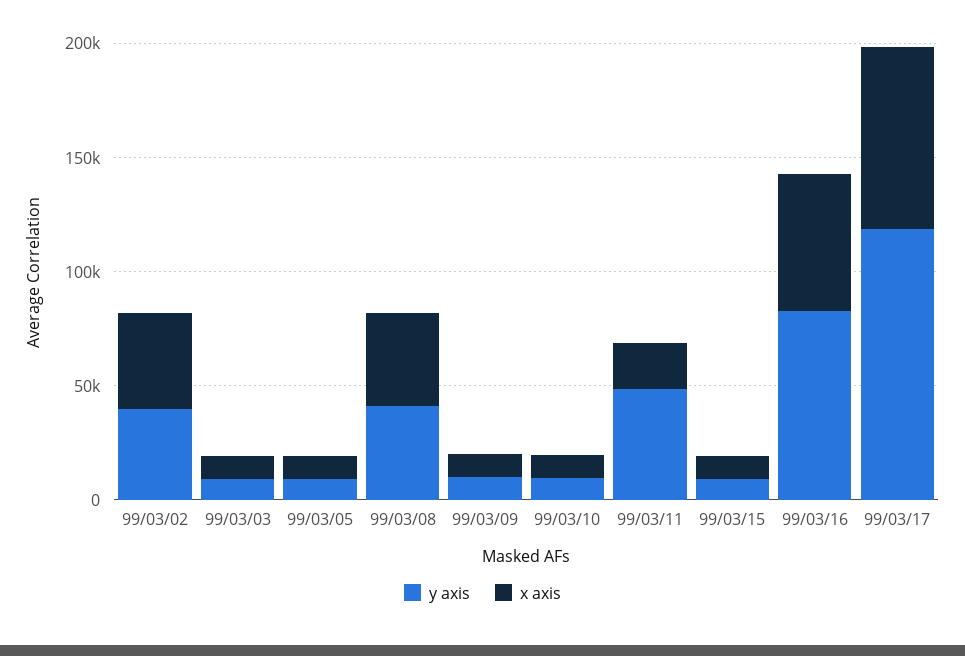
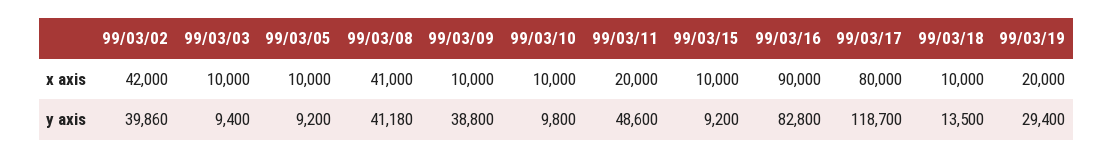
y axis, 99/03/09: 10000 -> 38800
x axis, 99/03/16: 60000 -> 90000
x axis, 99/03/18: none -> 10000
x axis, 99/03/19: none -> 20000
y axis, 99/03/18: none -> 13500
y axis, 99/03/19: none -> 29400

